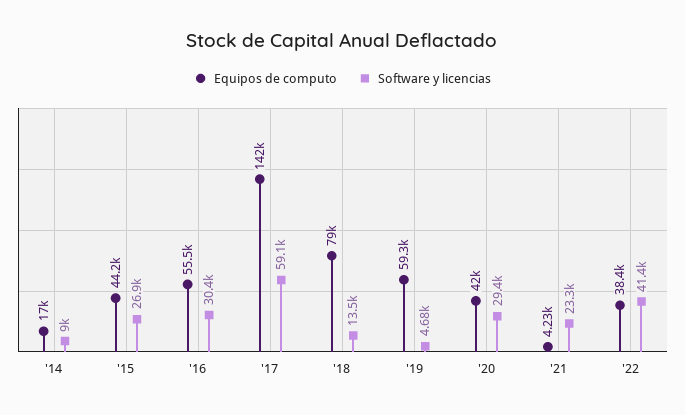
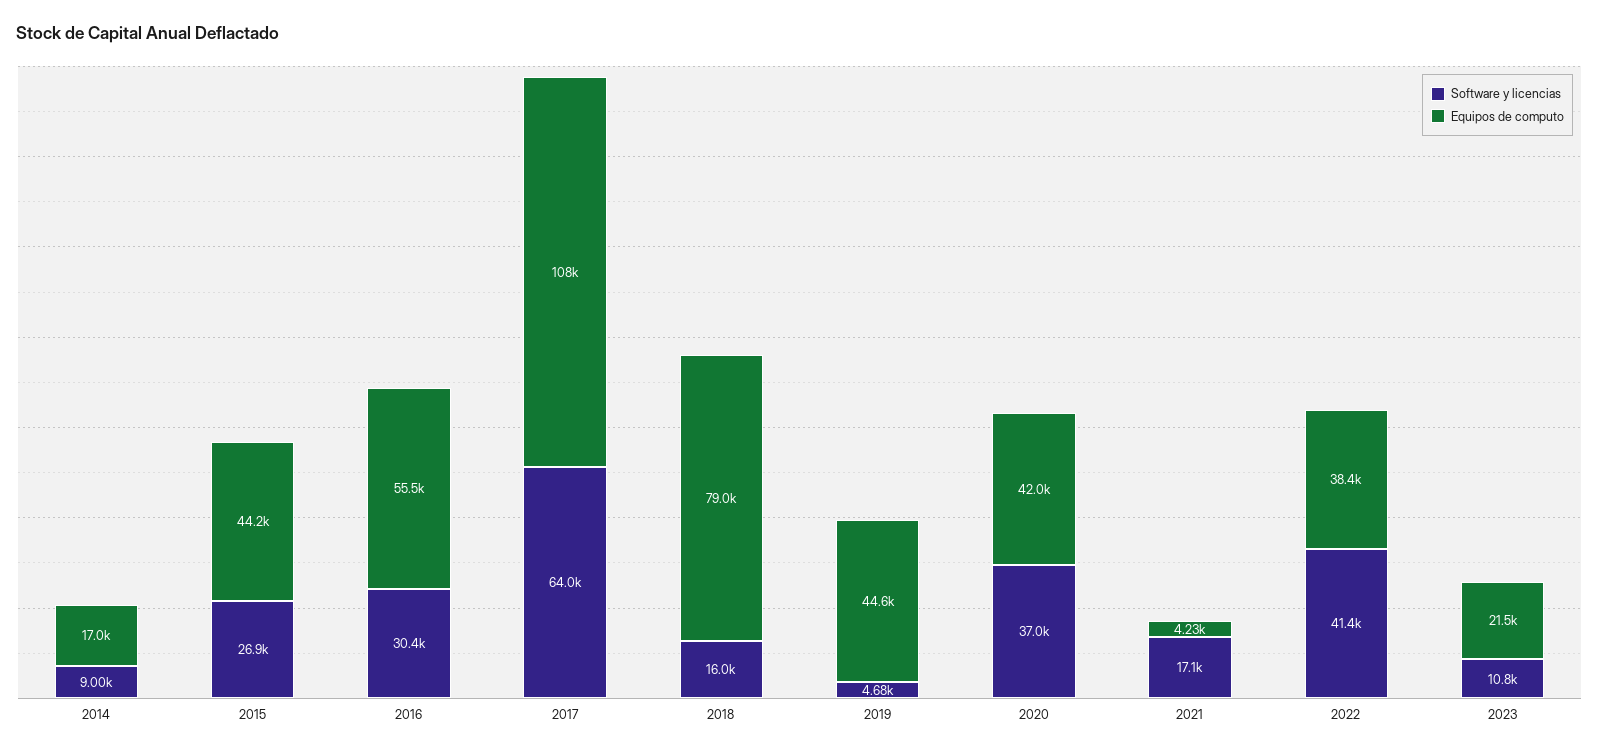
Equipos de computo, '17: 142000 -> 108000
Software y licencias, '17: 59100 -> 64000
Software y licencias, '18: 13500 -> 16000
Equipos de computo, '19: 59300 -> 44600
Software y licencias, '20: 29400 -> 37000
Software y licencias, '21: 23300 -> 17100
Software y licencias, 2023: none -> 10800
Equipos de computo, 2023: none -> 21500

